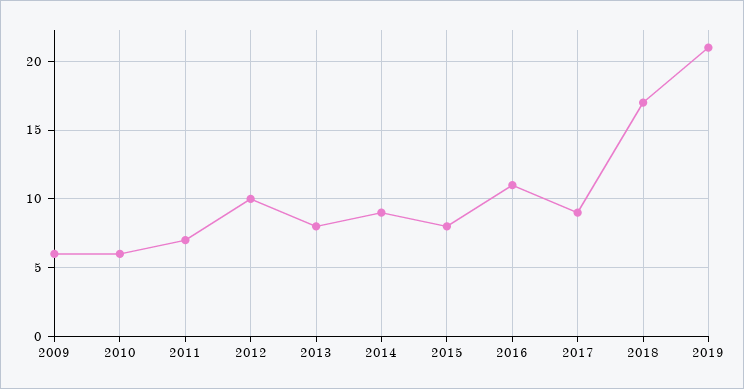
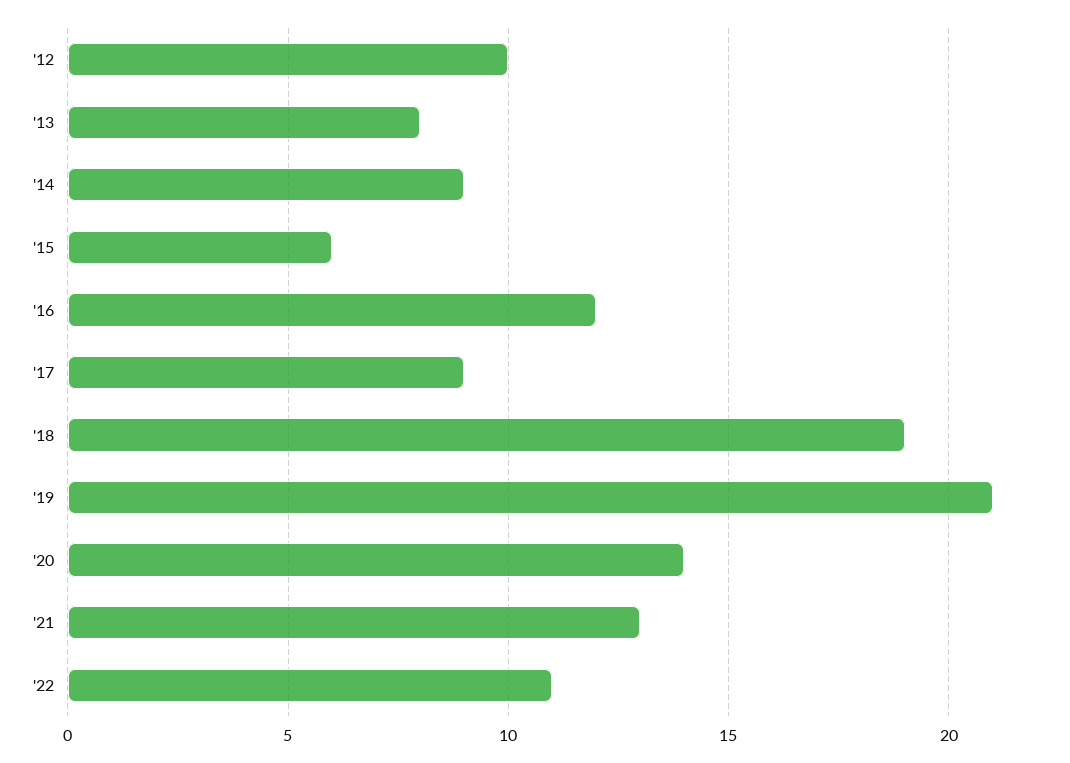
2009: 6 -> none
2010: 6 -> none
2011: 7 -> none
2015: 8 -> 6
2016: 11 -> 12
2018: 17 -> 19
'20: none -> 14
'21: none -> 13
'22: none -> 11

